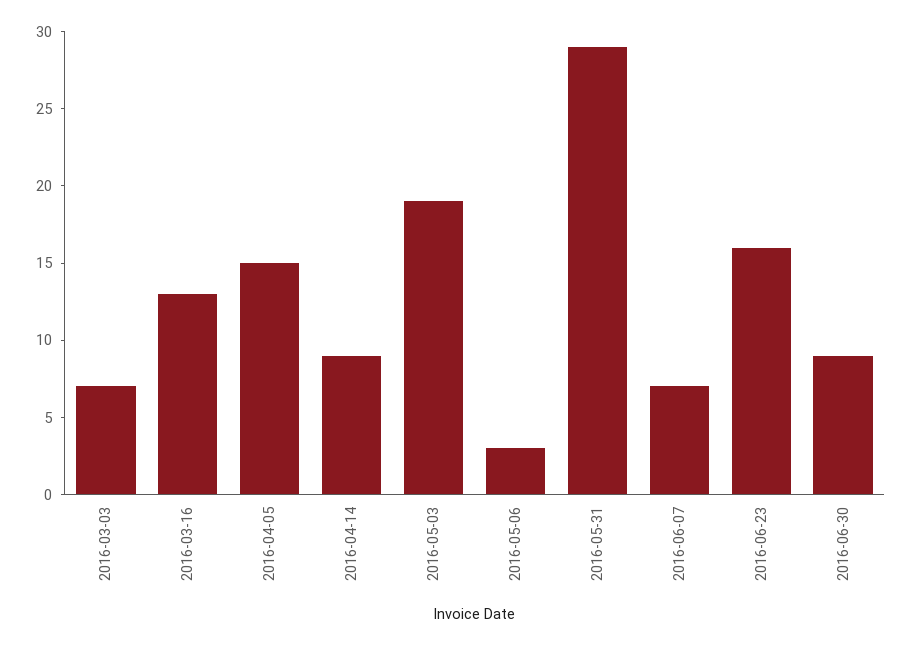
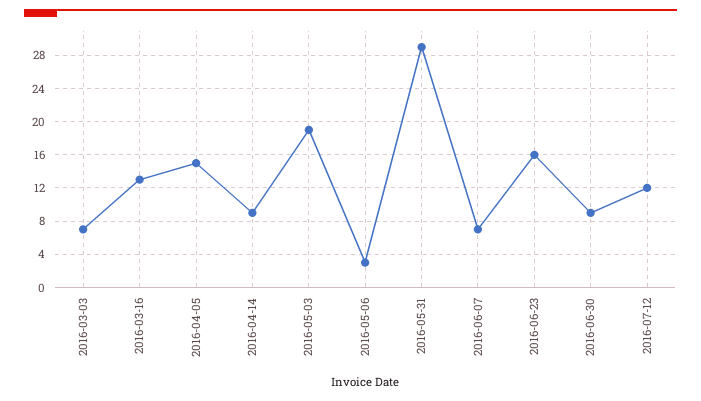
2016-07-12: none -> 12

